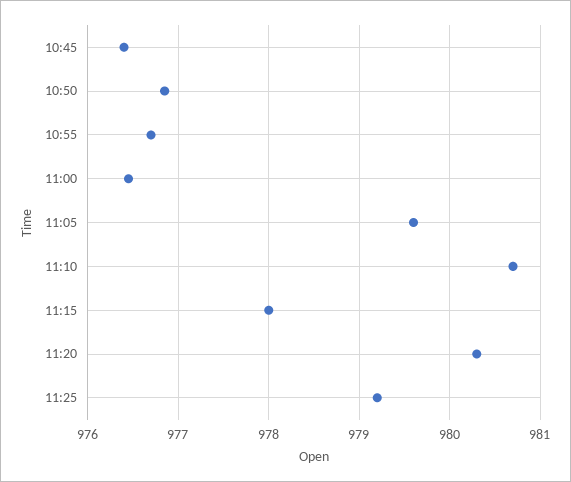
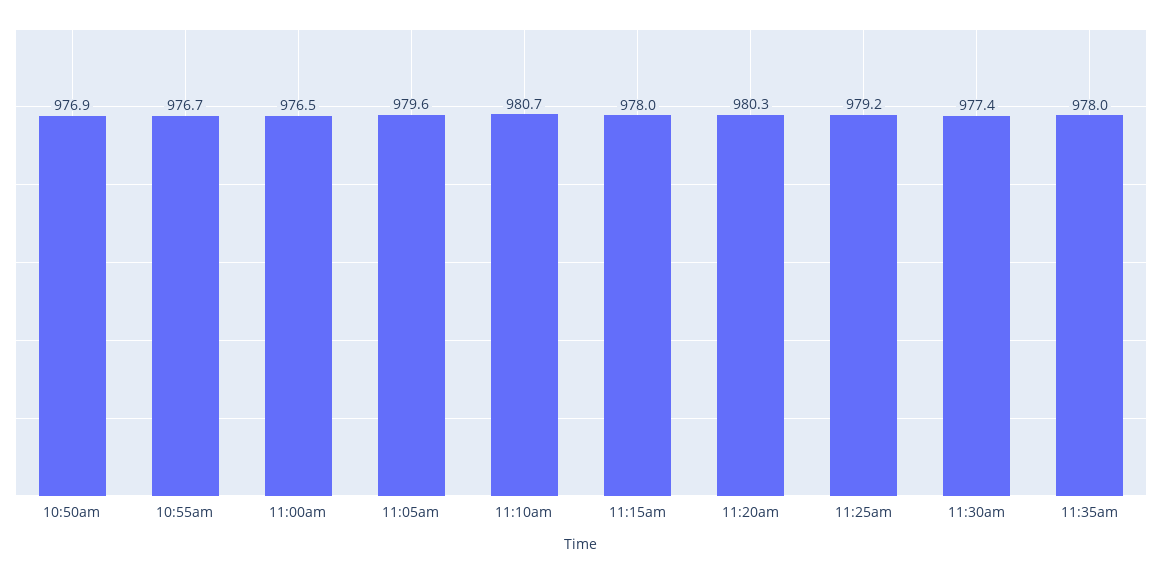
10:45: 976.4 -> none
11:30am: none -> 977.4
11:35am: none -> 978

